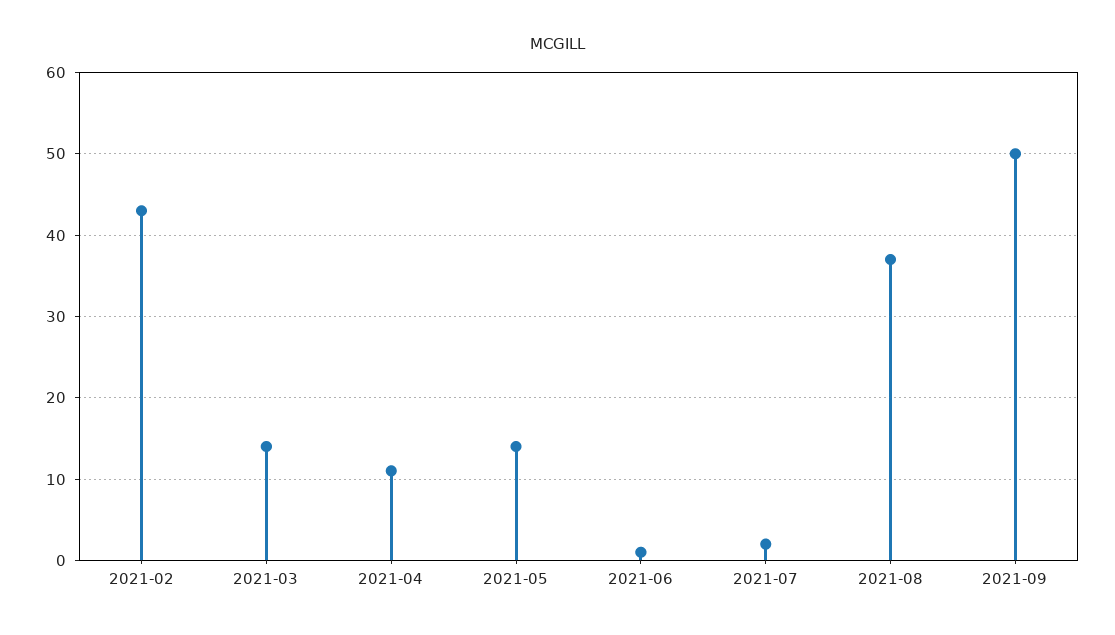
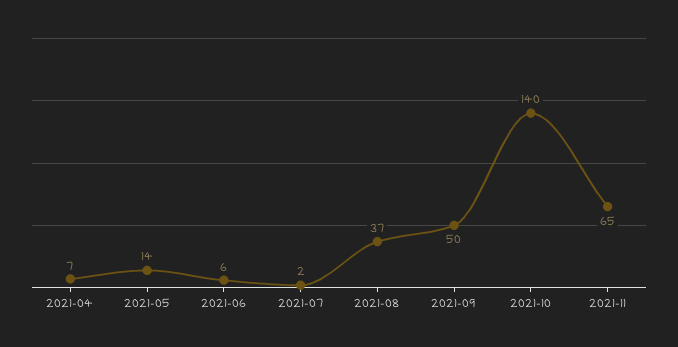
2021-02: 43 -> none
2021-03: 14 -> none
2021-04: 11 -> 7
2021-06: 1 -> 6
2021-10: none -> 140
2021-11: none -> 65

